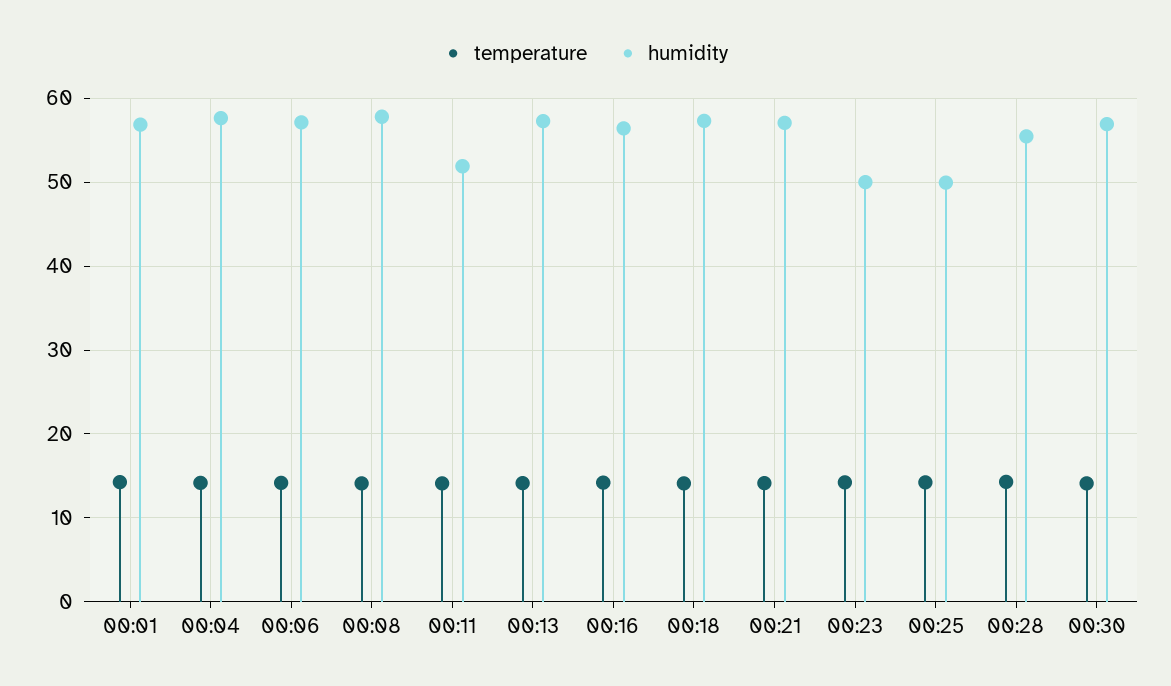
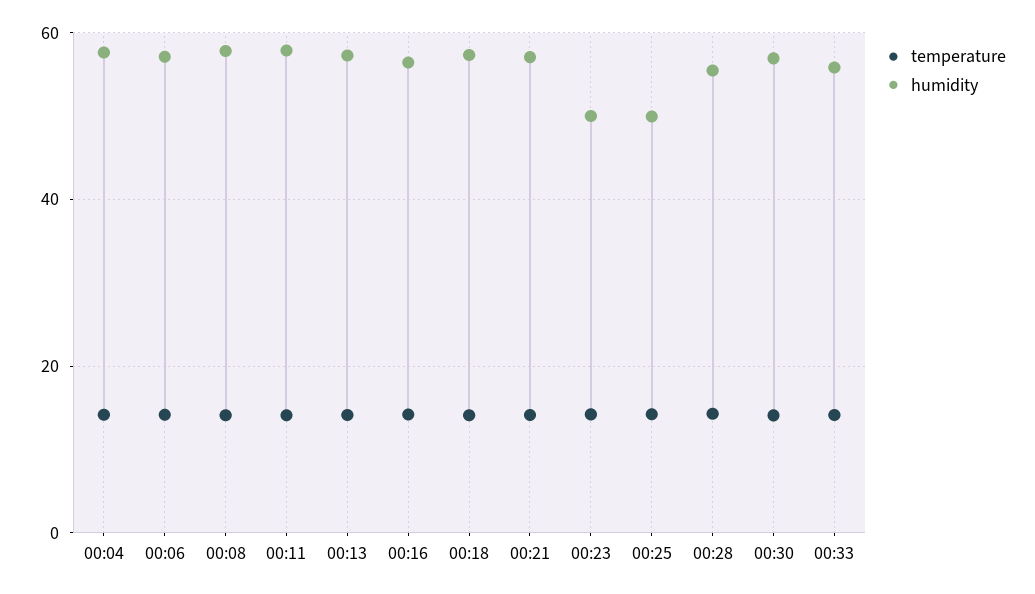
temperature, 00:01: 14 -> none
humidity, 00:01: 57 -> none
humidity, 00:11: 52 -> 58
temperature, 00:33: none -> 14
humidity, 00:33: none -> 56

